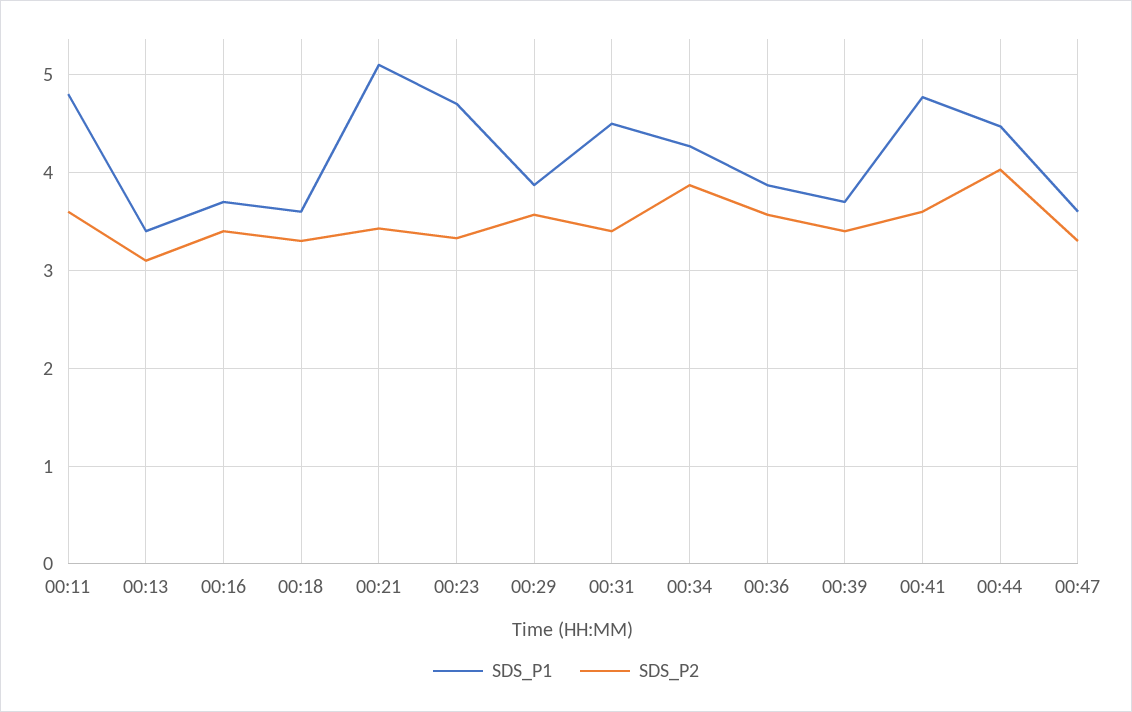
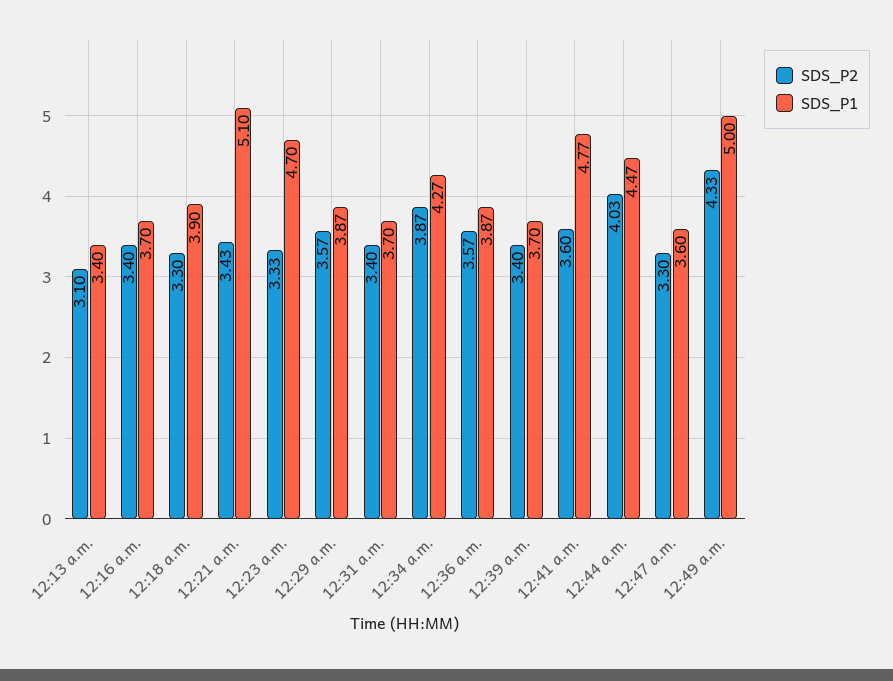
SDS_P1, 00:11: 4.8 -> none
SDS_P2, 00:11: 3.6 -> none
SDS_P1, 00:18: 3.6 -> 3.9
SDS_P1, 00:31: 4.5 -> 3.7
SDS_P2, 12:49 a.m.: none -> 4.33
SDS_P1, 12:49 a.m.: none -> 5

